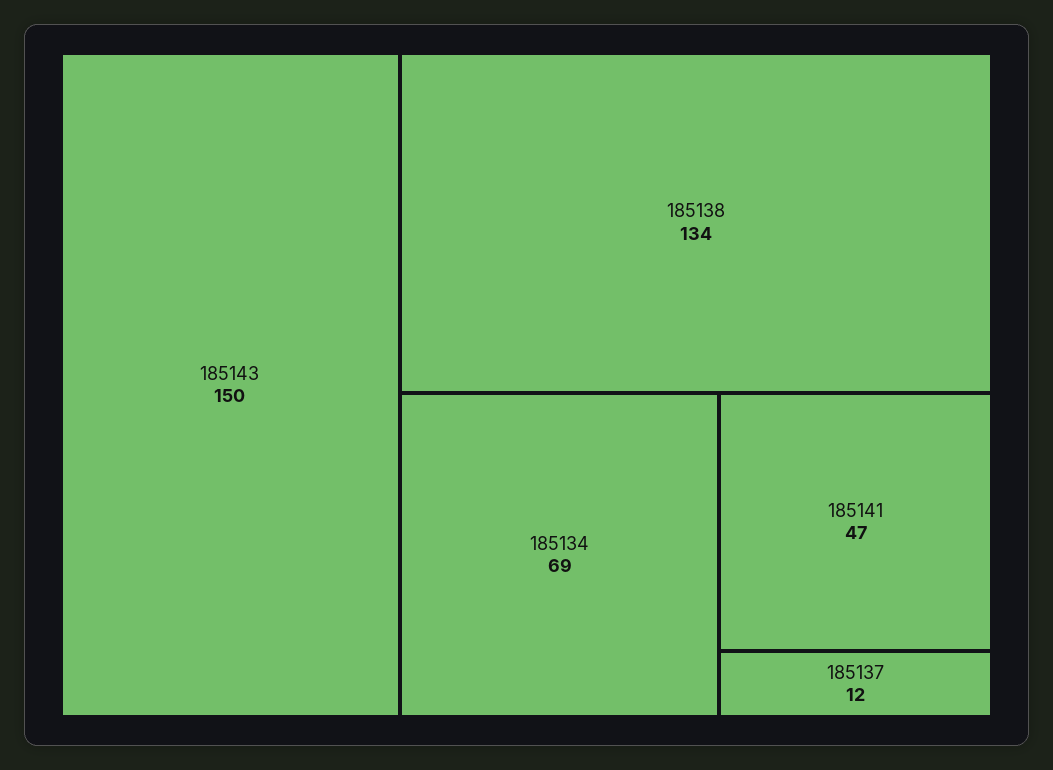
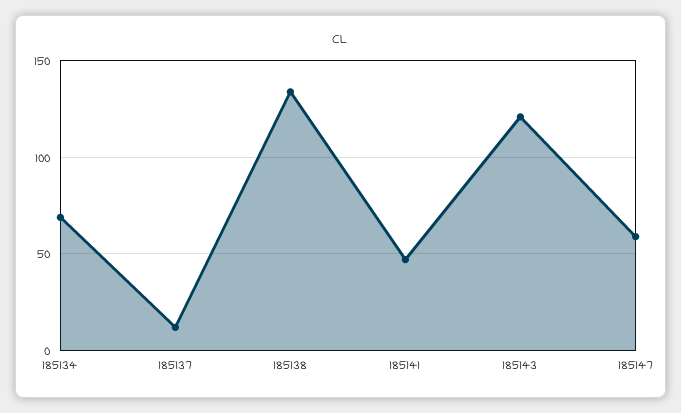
185143: 150 -> 120
185147: none -> 60

